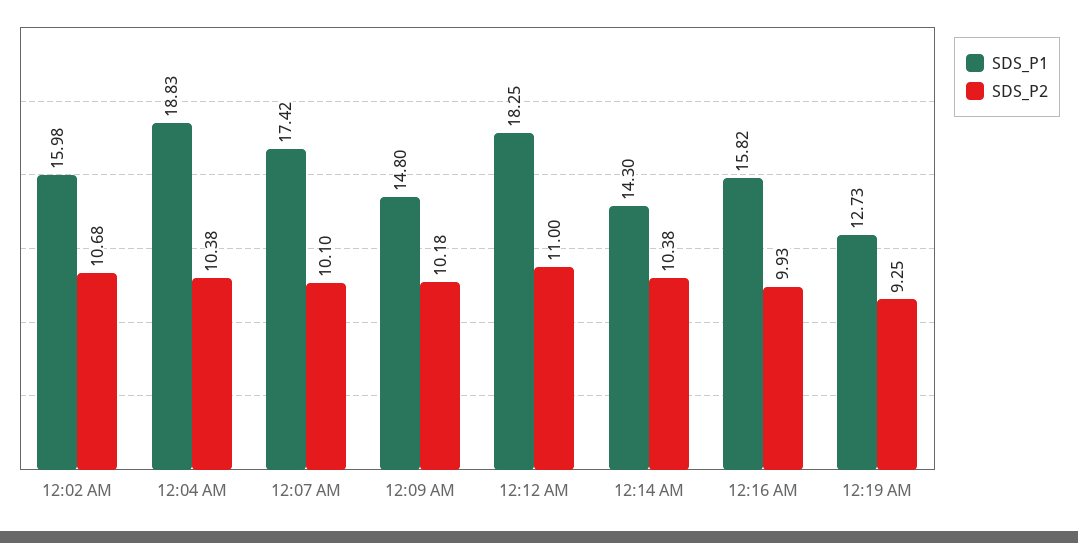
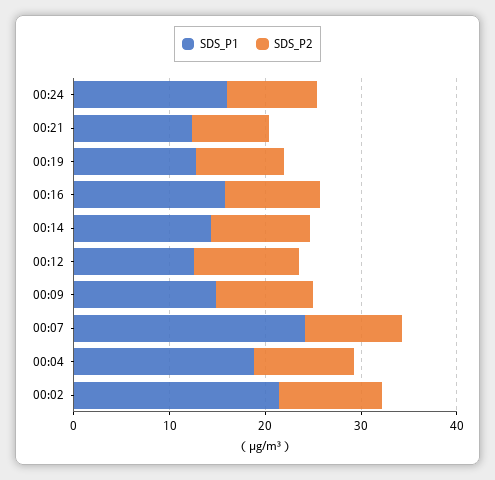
SDS_P1, 12:02 AM: 15.98 -> 22
SDS_P1, 12:07 AM: 17.42 -> 24
SDS_P1, 12:12 AM: 18.25 -> 12
SDS_P1, 00:24: none -> 16
SDS_P2, 00:24: none -> 10
SDS_P1, 00:21: none -> 12
SDS_P2, 00:21: none -> 8

